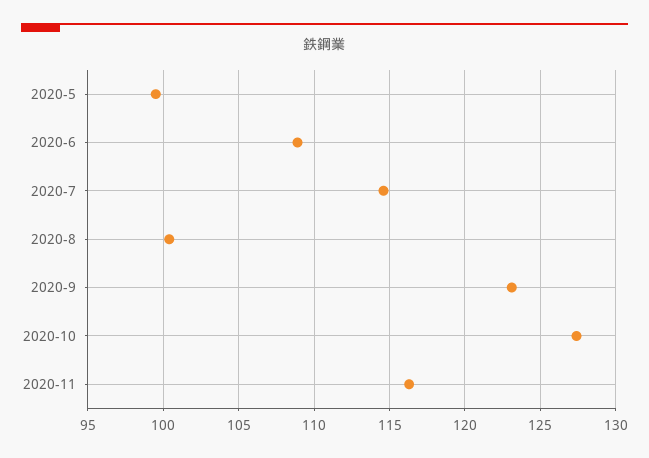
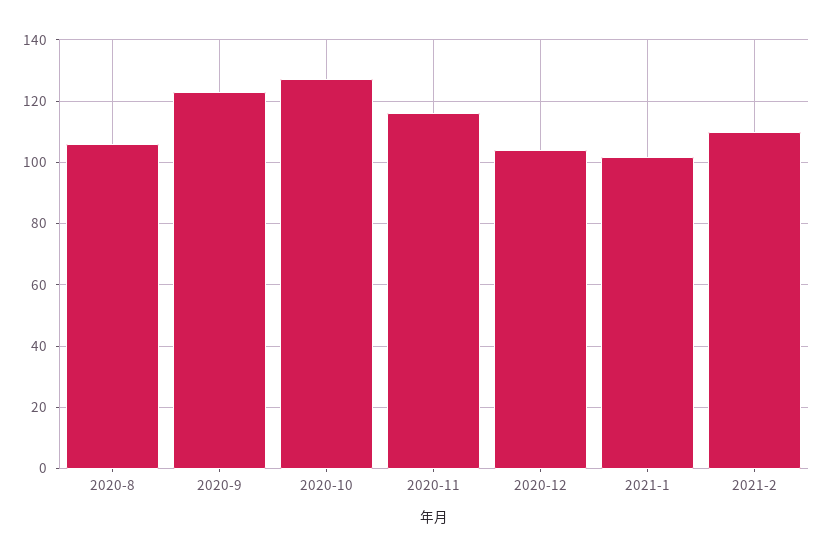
2020-5: 99.5 -> none
2020-6: 109 -> none
2020-7: 114.5 -> none
2020-8: 100.5 -> 106
2020-12: none -> 104
2021-1: none -> 102
2021-2: none -> 110

